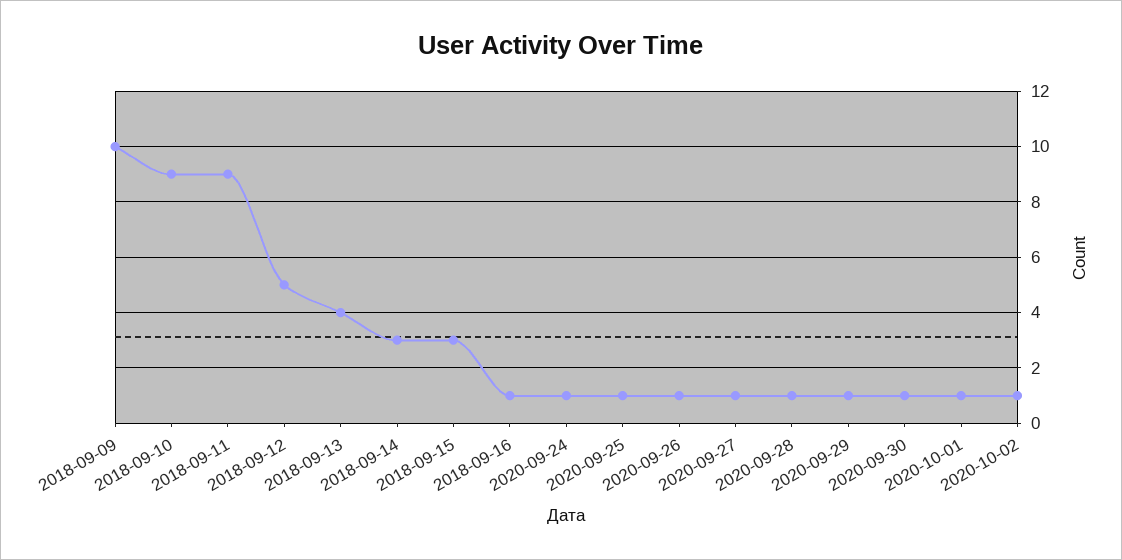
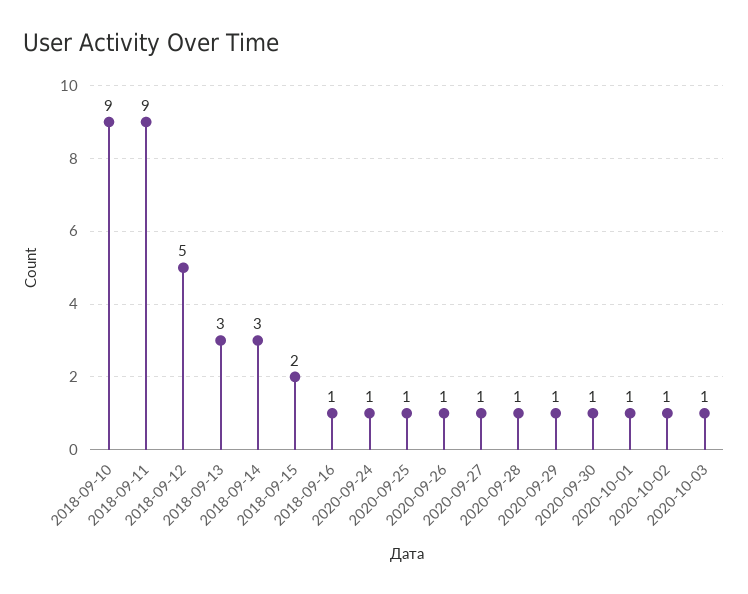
2018-09-09: 10 -> none
2018-09-13: 4 -> 3
2018-09-15: 3 -> 2
2020-10-03: none -> 1

